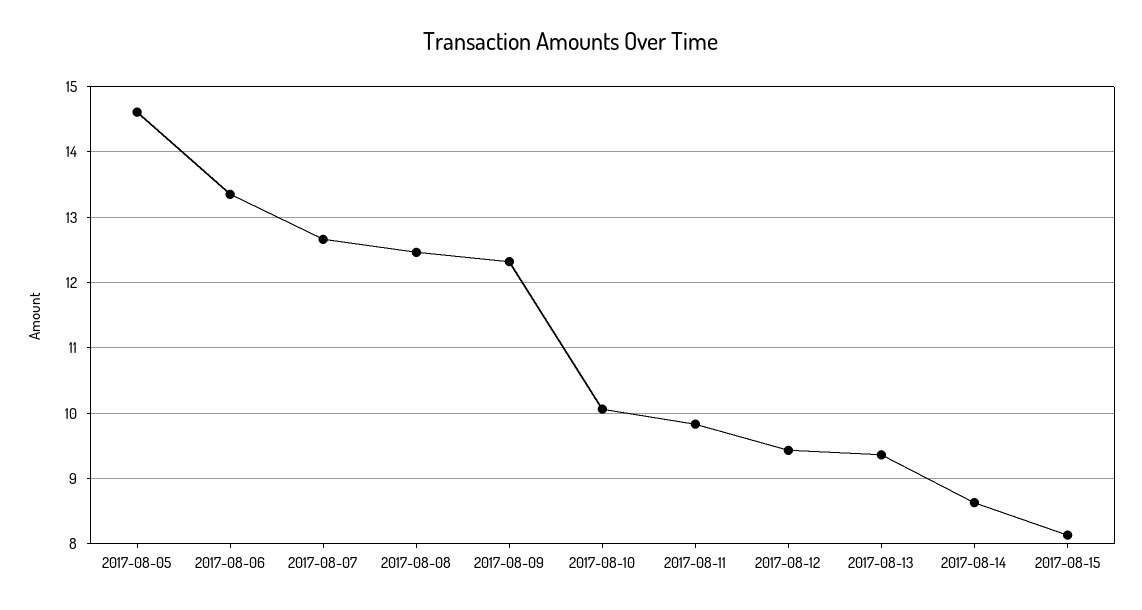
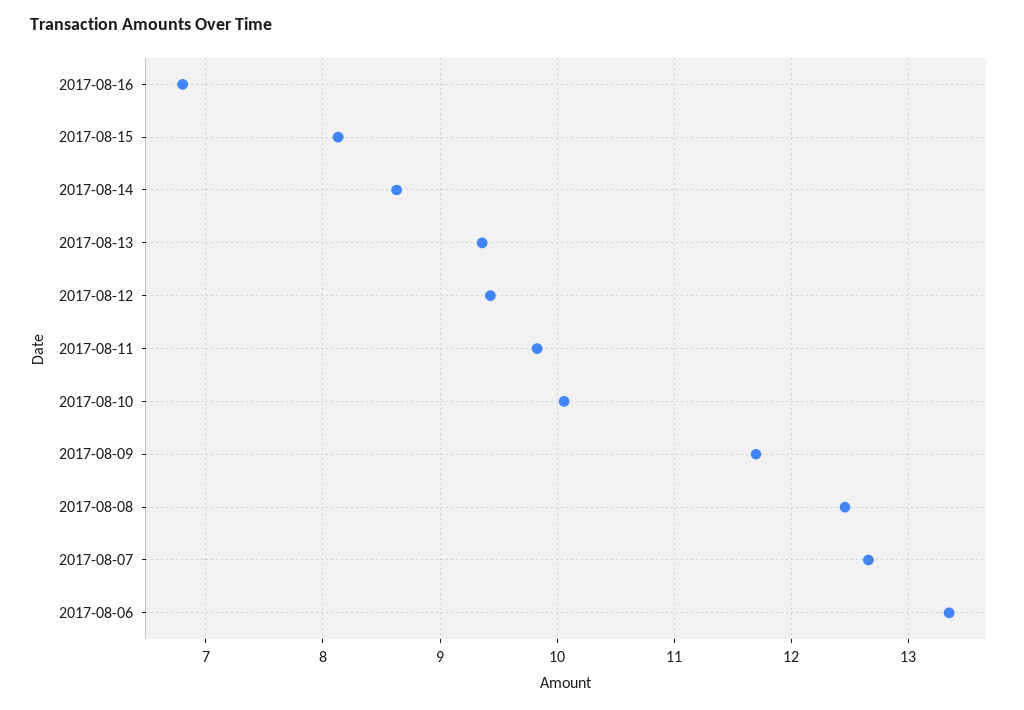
2017-08-05: 14.6 -> none
2017-08-09: 12.3 -> 11.7
2017-08-16: none -> 6.8

